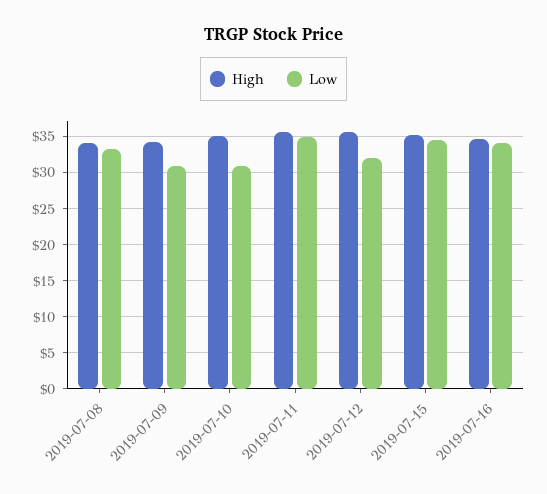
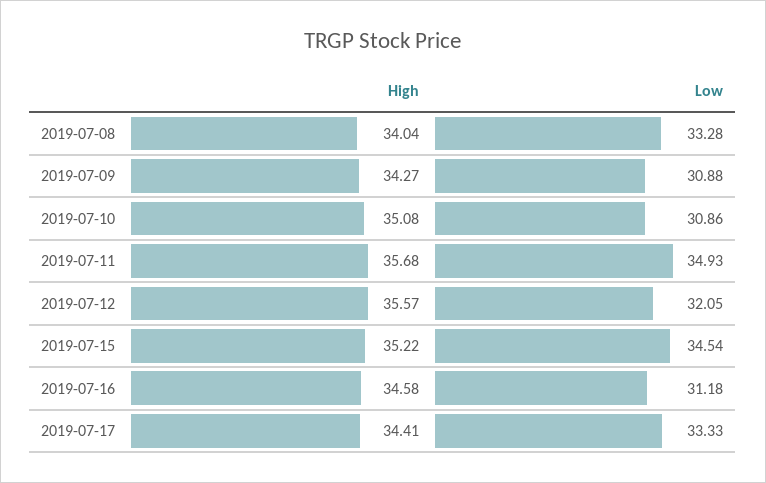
Low, 2019-07-16: 34 -> 31.18
High, 2019-07-17: none -> 34.41
Low, 2019-07-17: none -> 33.33

